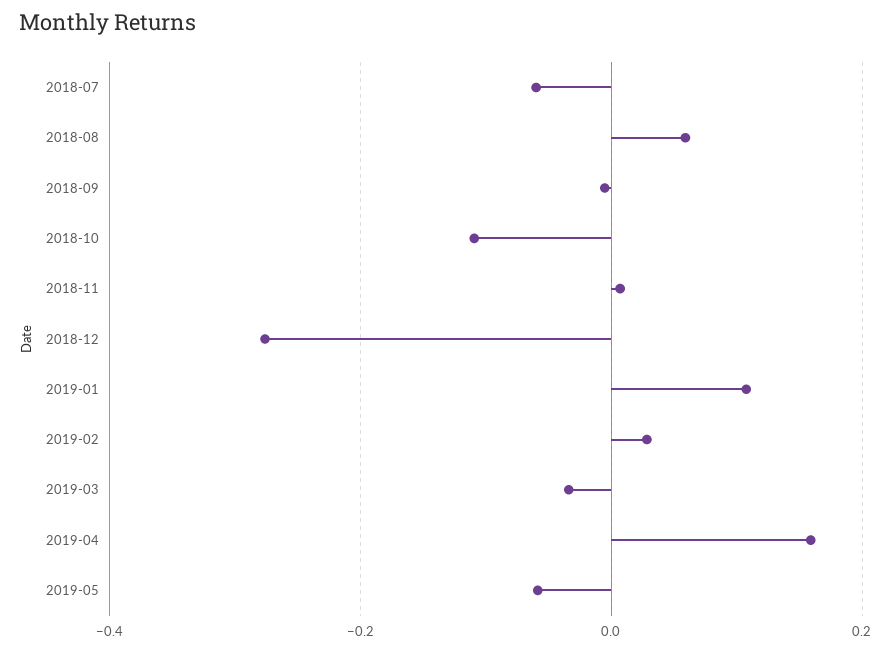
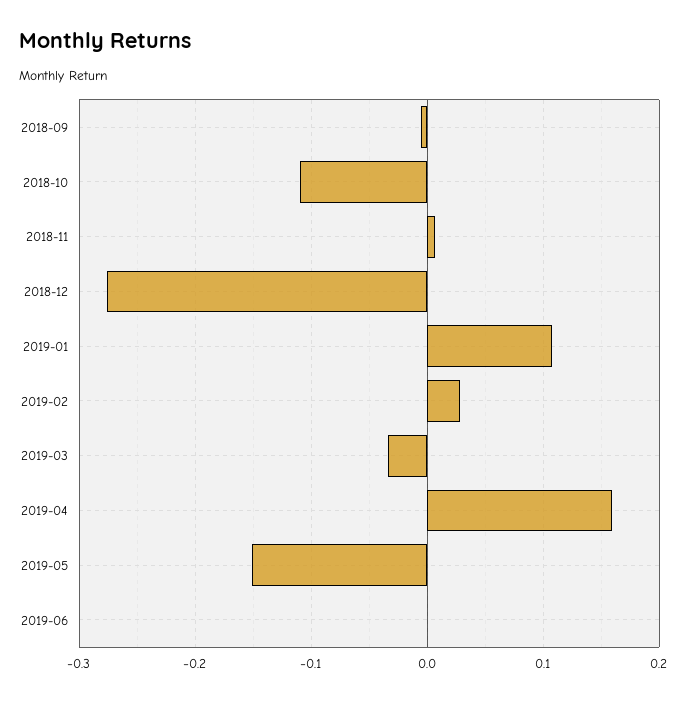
2018-07: -0.06 -> none
2018-08: 0.06 -> none
2019-05: -0.06 -> -0.15
2019-06: none -> 0

